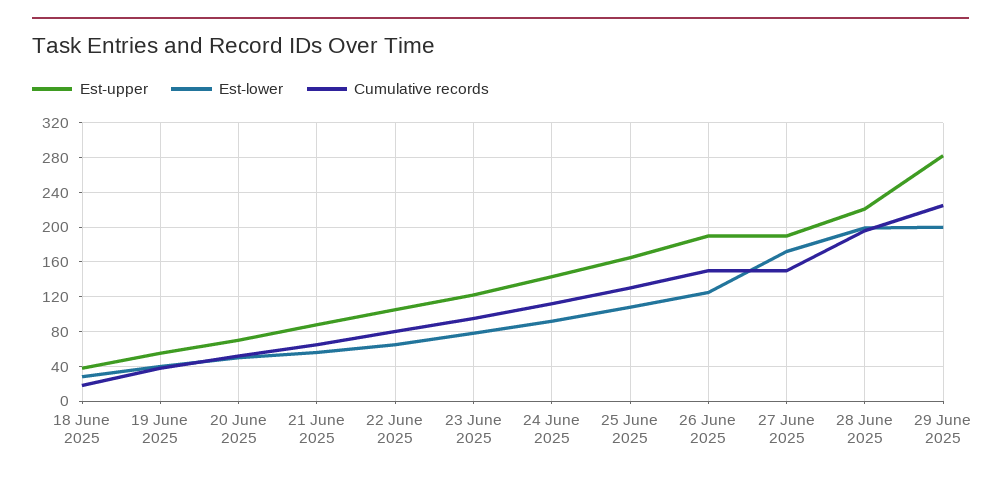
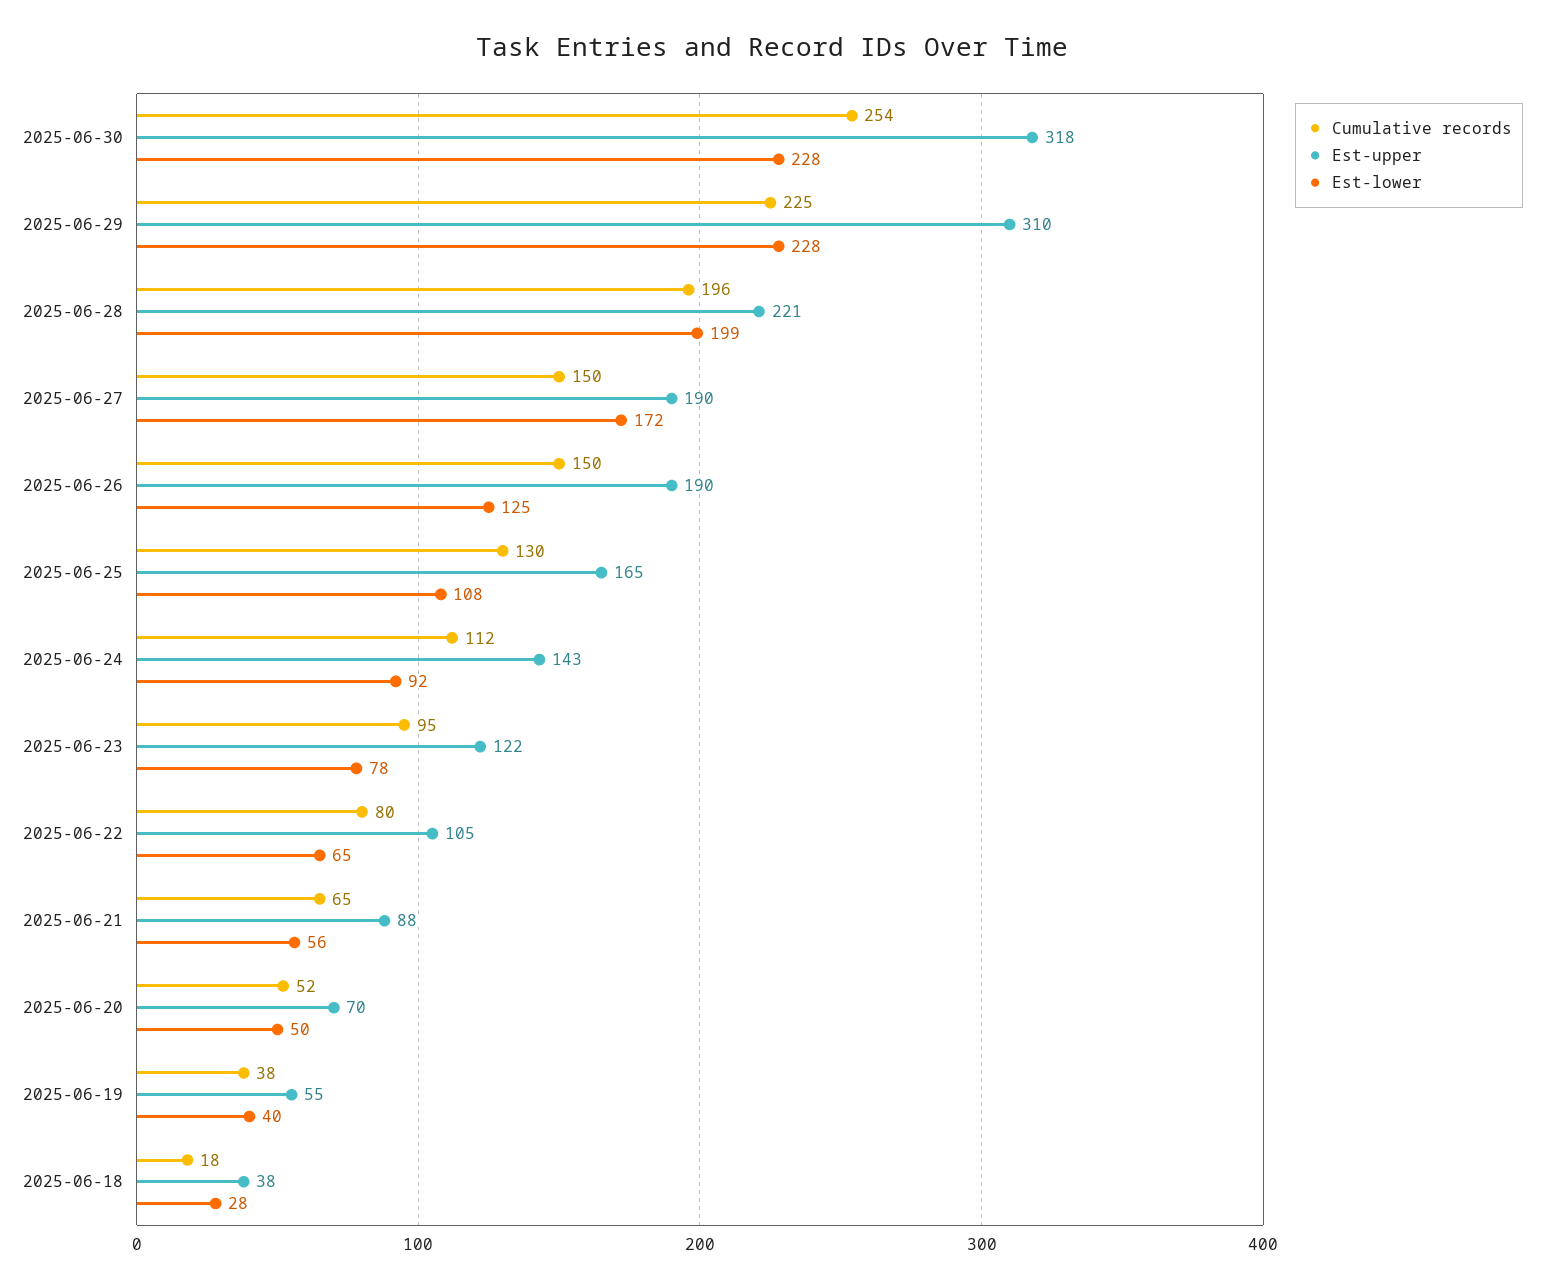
Est-upper, 29 June 2025: 280 -> 310
Est-lower, 29 June 2025: 200 -> 228
Cumulative records, 2025-06-30: none -> 254
Est-upper, 2025-06-30: none -> 318
Est-lower, 2025-06-30: none -> 228

